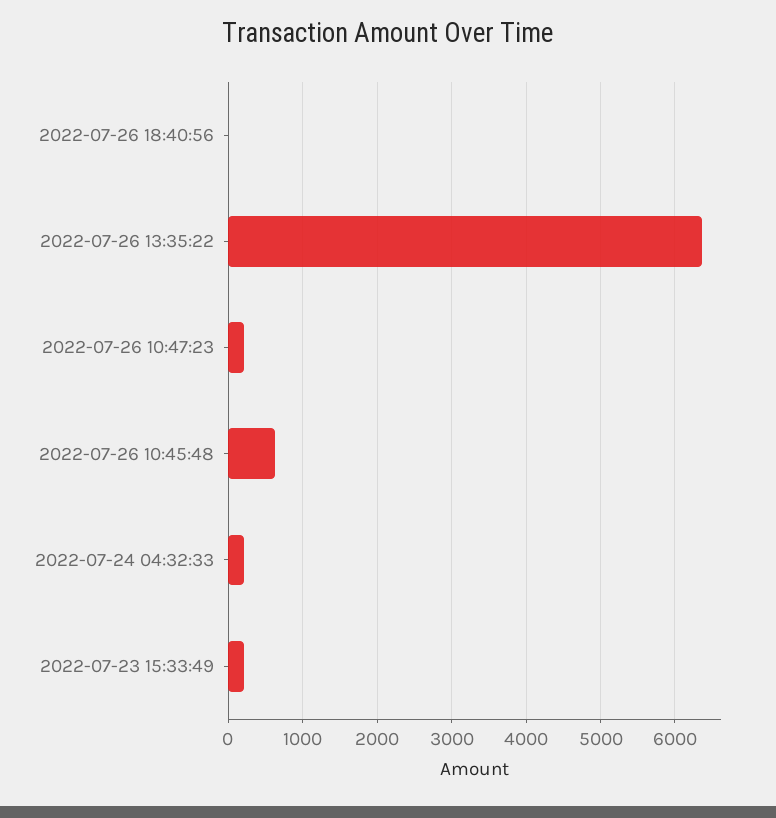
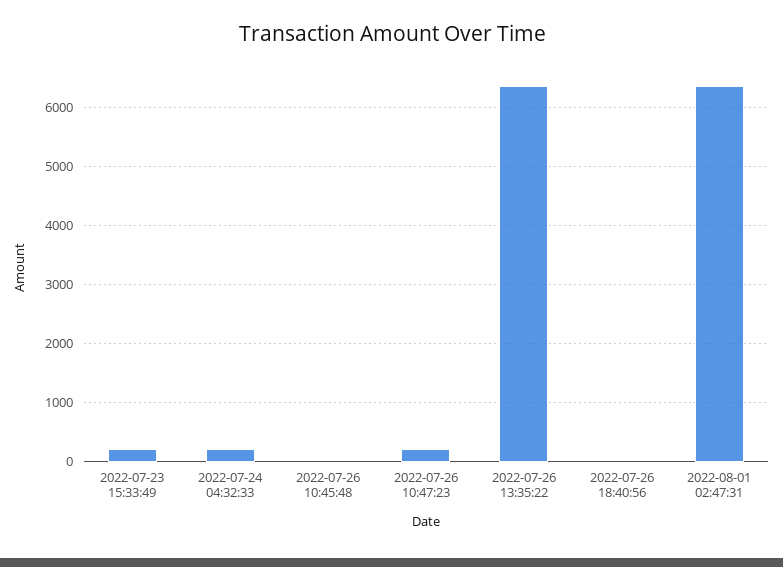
2022-07-26 10:45:48: 600 -> 0
2022-08-01 02:47:31: none -> 6400

